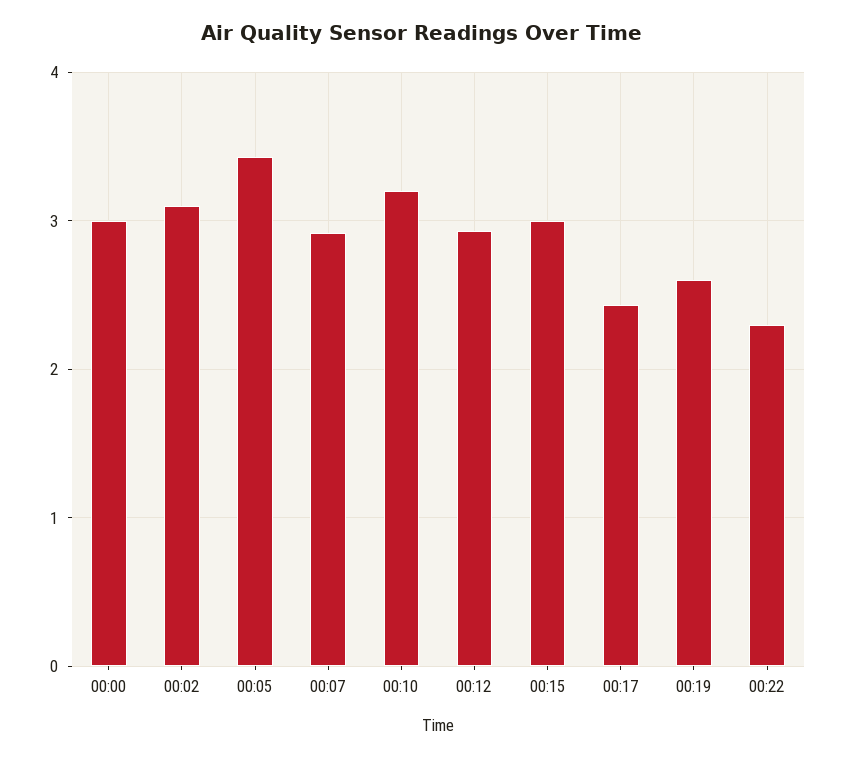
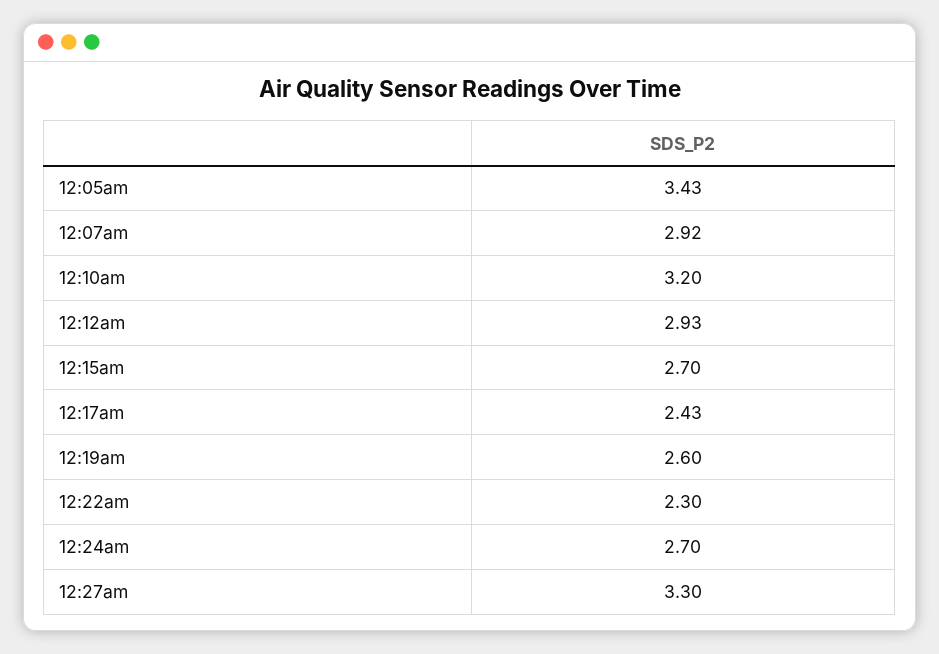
00:00: 3 -> none
00:02: 3.1 -> none
00:15: 3 -> 2.7
12:24am: none -> 2.7
12:27am: none -> 3.3

